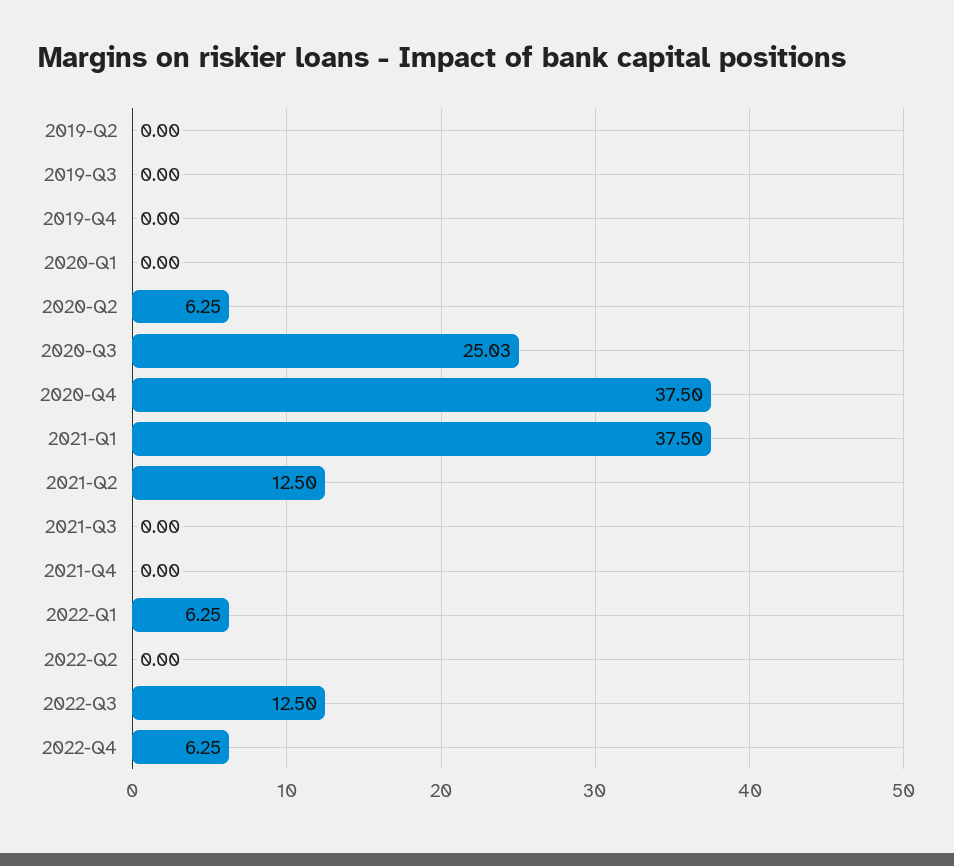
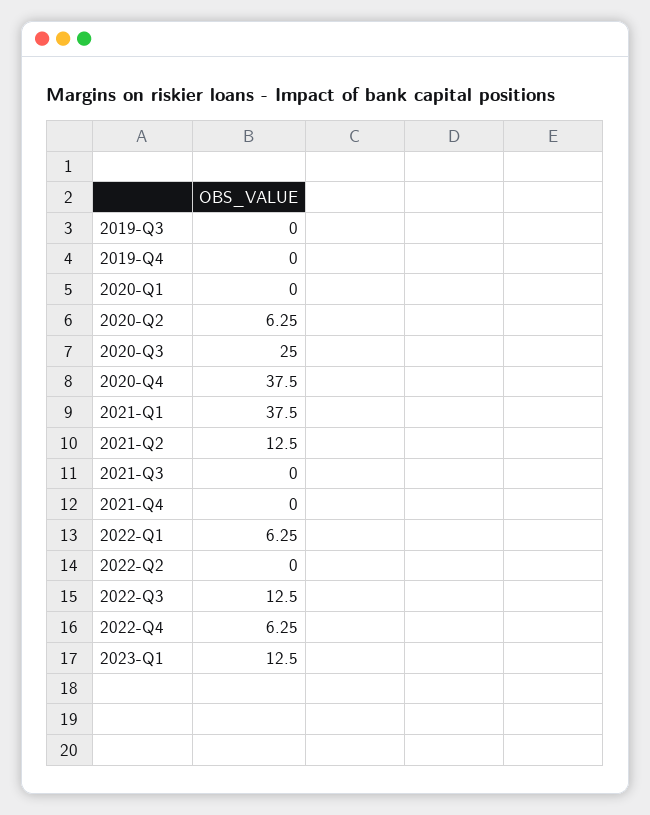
2019-Q2: 0 -> none
2020-Q3: 25.03 -> 25
2023-Q1: none -> 12.5

